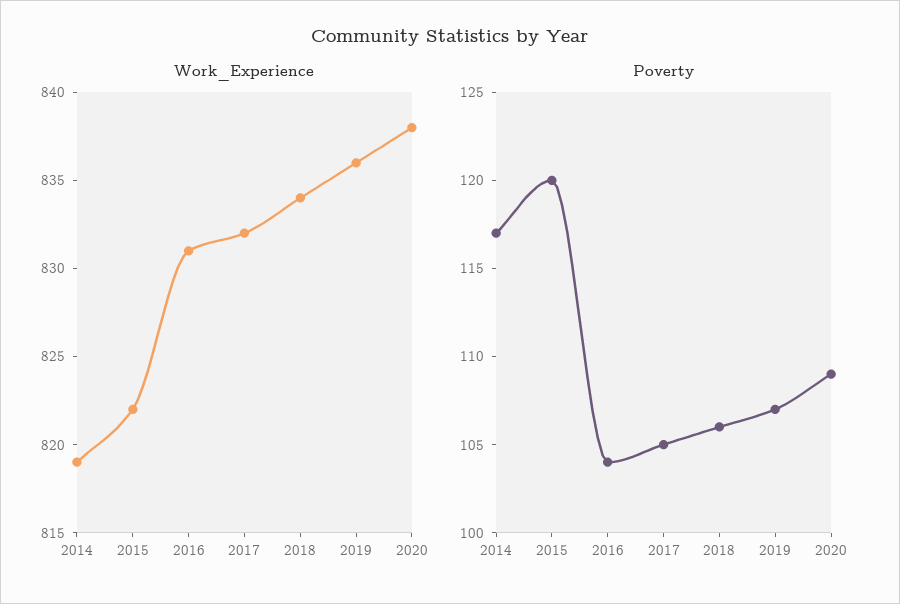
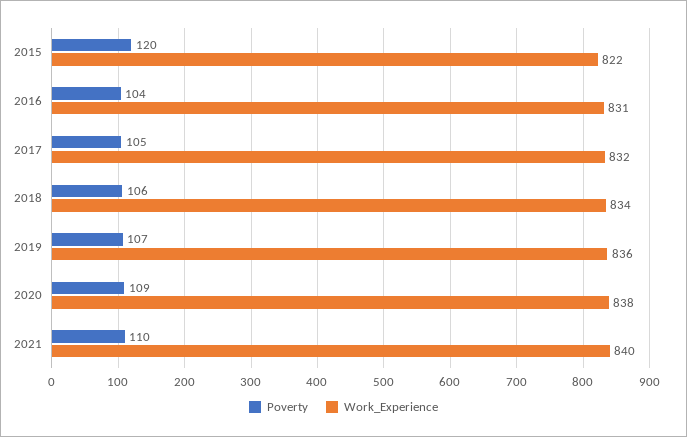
Work_Experience, 2014: 819 -> none
Poverty, 2014: 117 -> none
Poverty, 2021: none -> 110
Work_Experience, 2021: none -> 840

